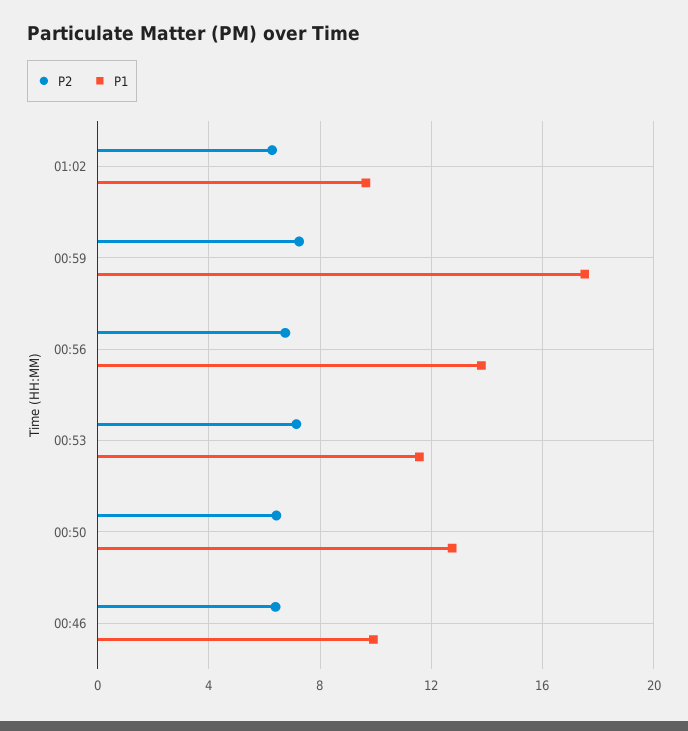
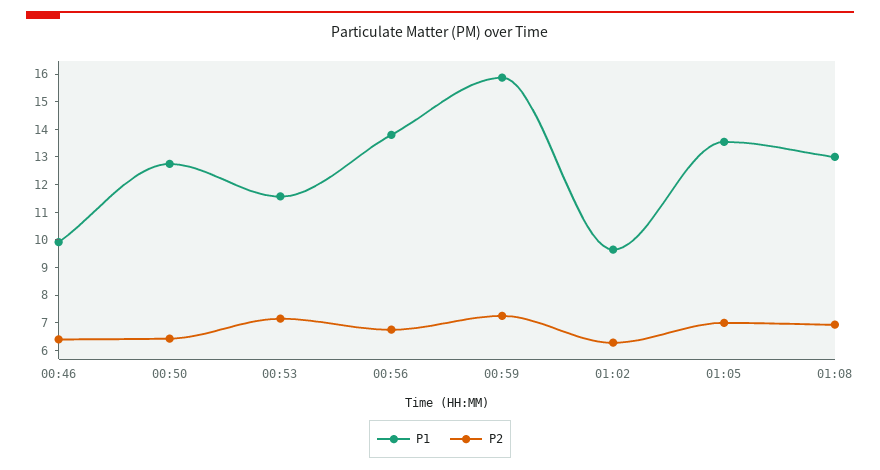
P1, 00:59: 17.5 -> 16
P1, 01:05: none -> 13.5
P2, 01:05: none -> 7
P1, 01:08: none -> 13
P2, 01:08: none -> 7

